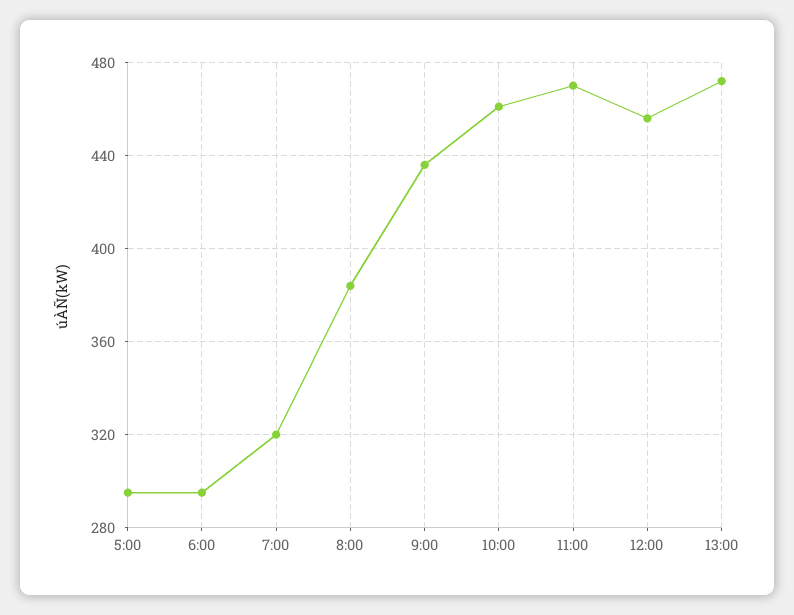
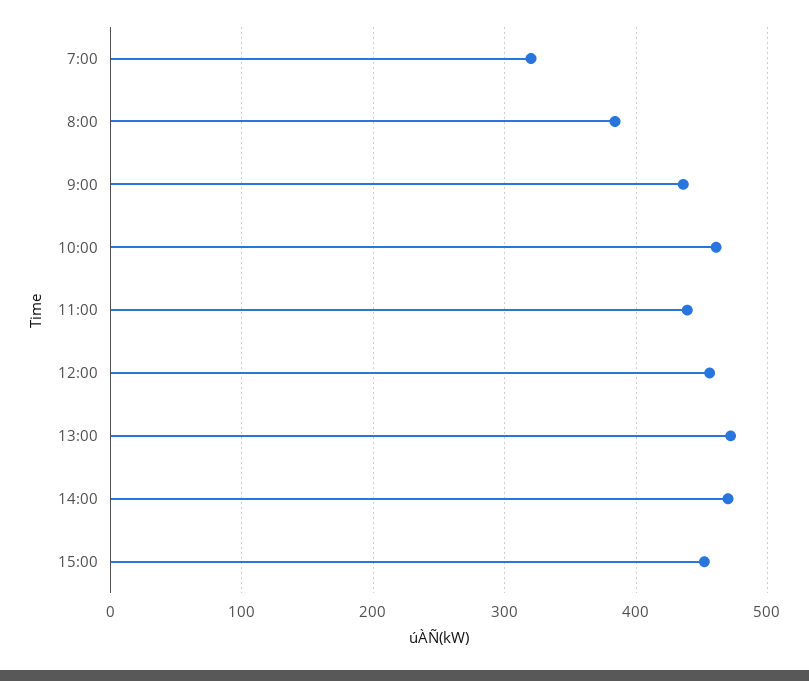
5:00: 295 -> none
6:00: 295 -> none
11:00: 470 -> 440
14:00: none -> 470
15:00: none -> 450

